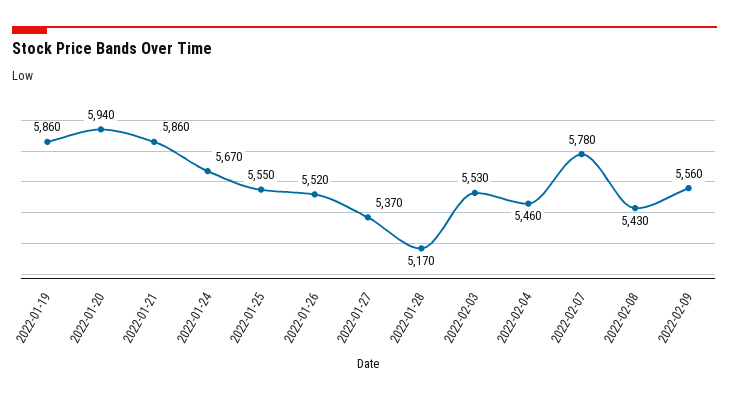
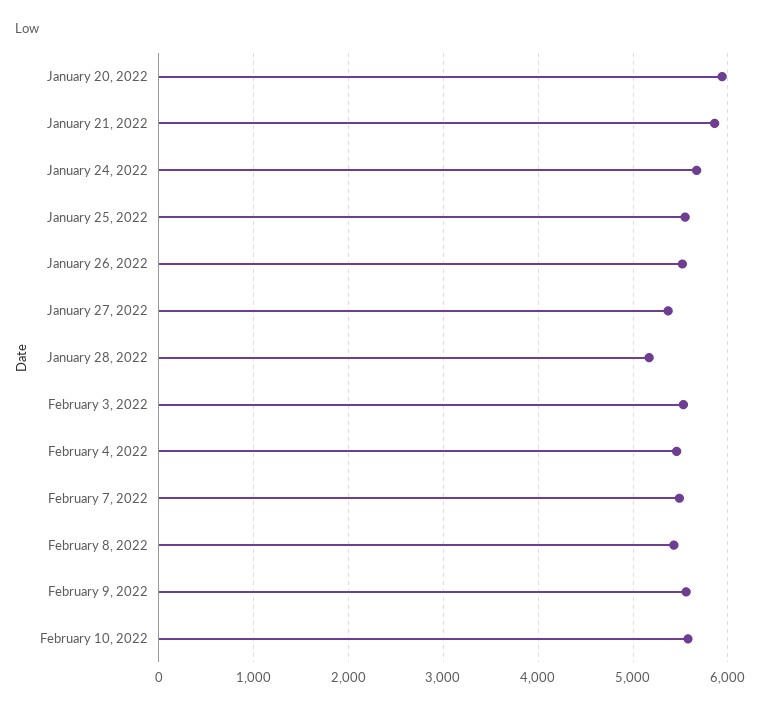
2022-01-19: 5860 -> none
2022-02-07: 5780 -> 5500
February 10, 2022: none -> 5600

